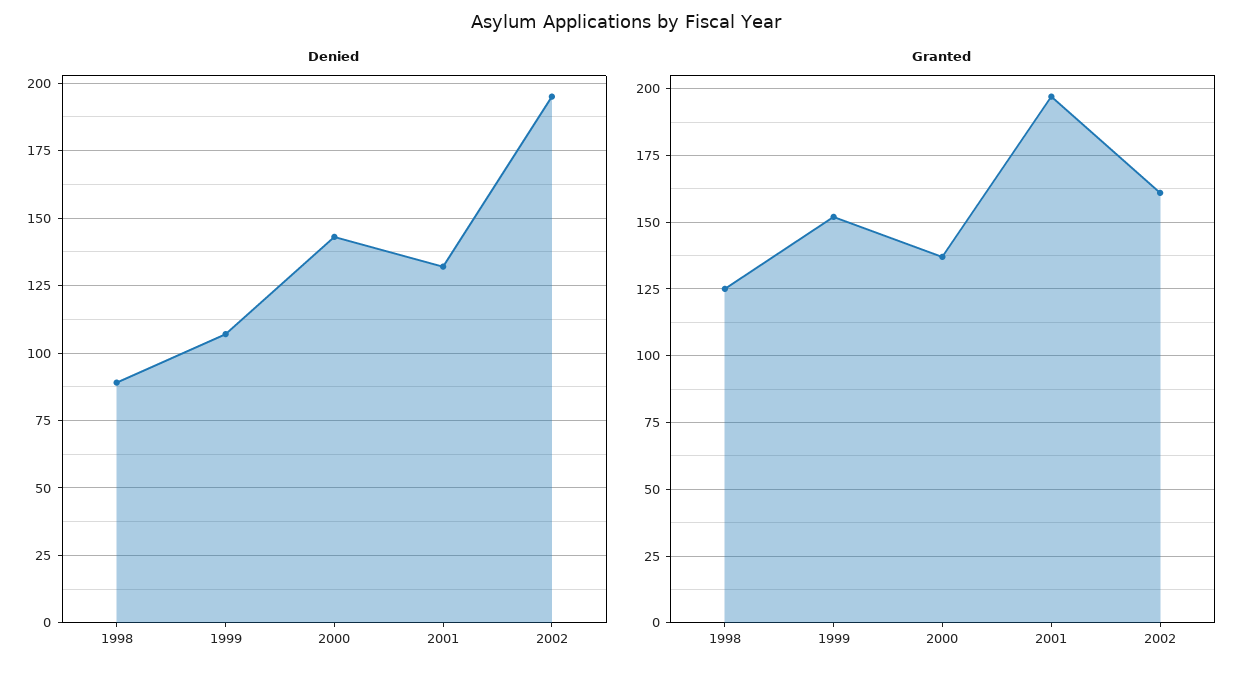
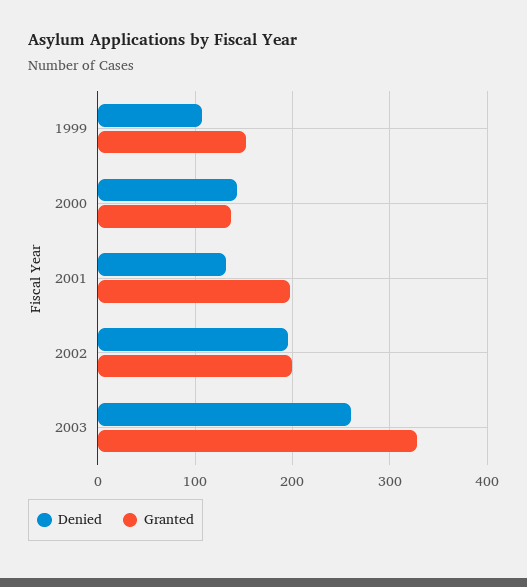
Denied, 1998: 90 -> none
Granted, 1998: 125 -> none
Granted, 2002: 160 -> 200
Denied, 2003: none -> 260
Granted, 2003: none -> 330

